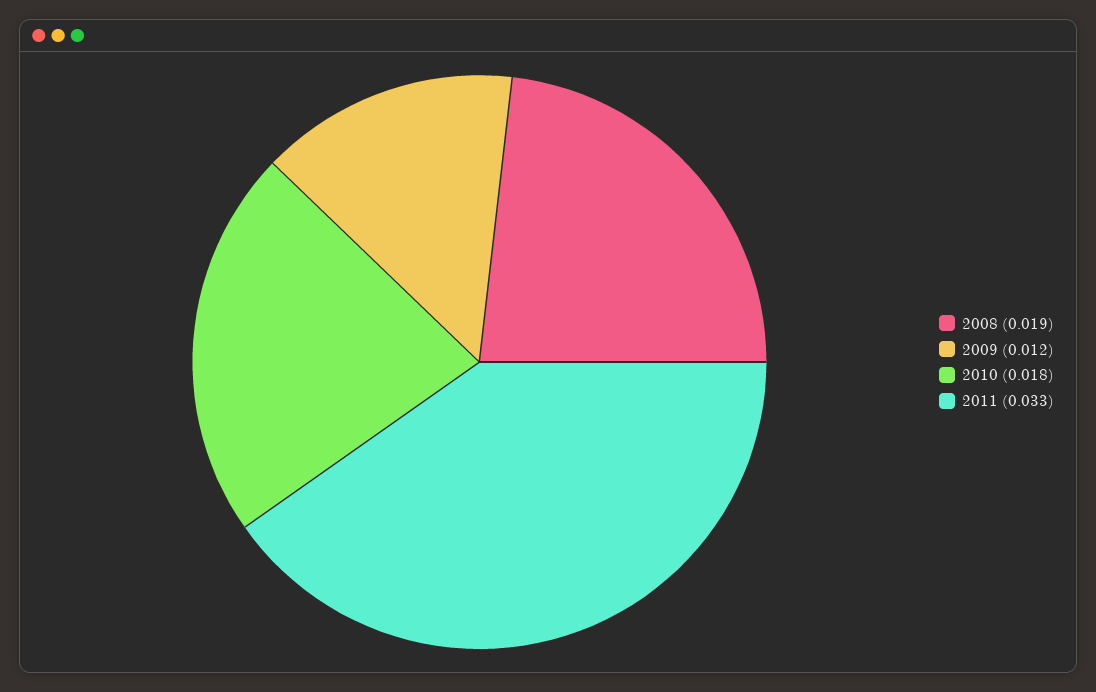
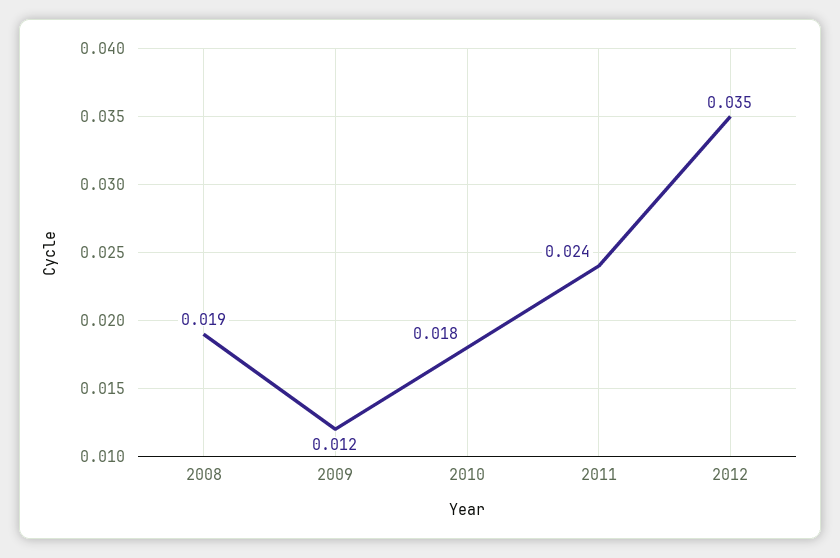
2011: 0.033 -> 0.024
2012: none -> 0.035

